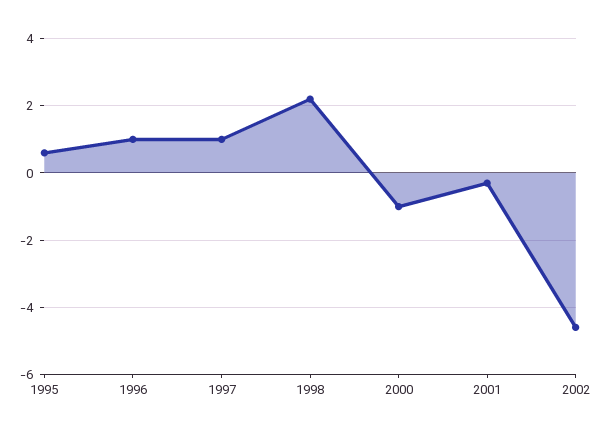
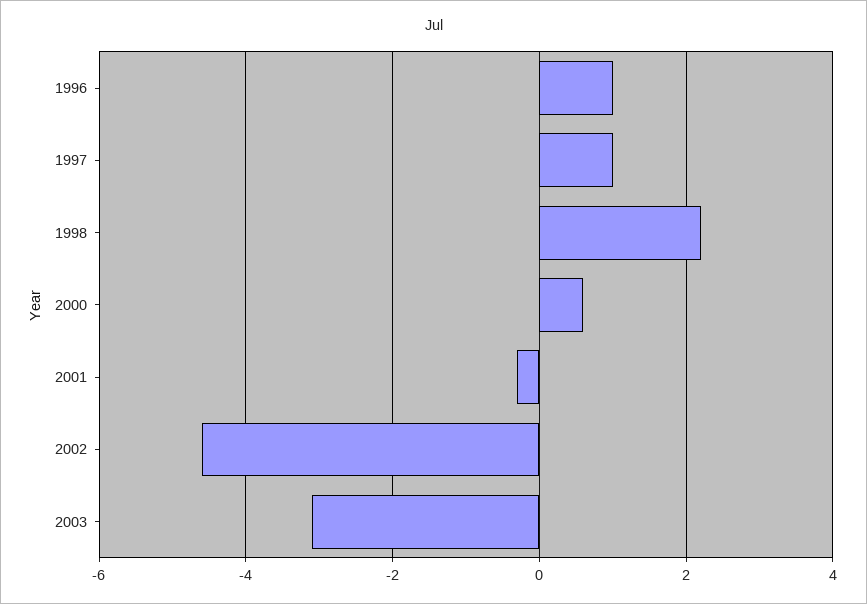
1995: 0.5 -> none
2000: -1 -> 0.5
2003: none -> -3

